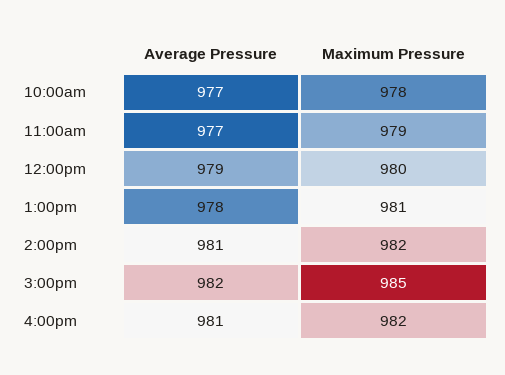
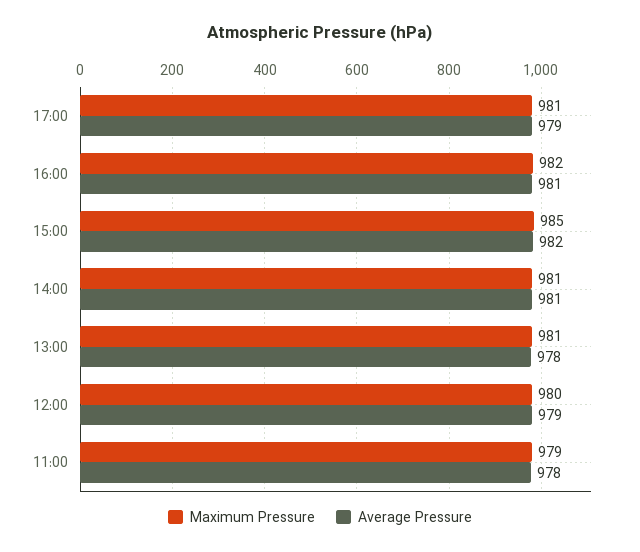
Average Pressure, 10:00am: 977 -> none
Maximum Pressure, 10:00am: 978 -> none
Average Pressure, 11:00am: 977 -> 978
Maximum Pressure, 2:00pm: 982 -> 981
Maximum Pressure, 17:00: none -> 981
Average Pressure, 17:00: none -> 979

